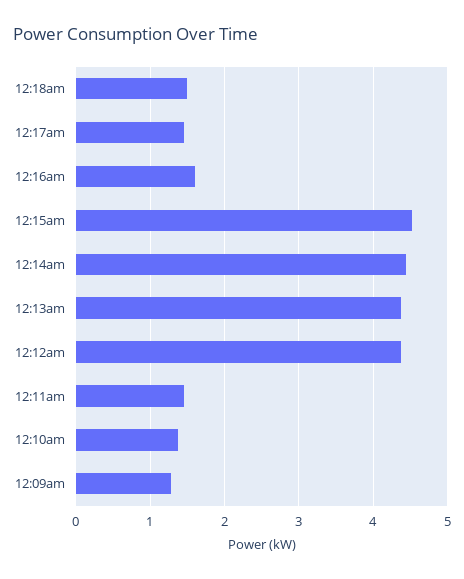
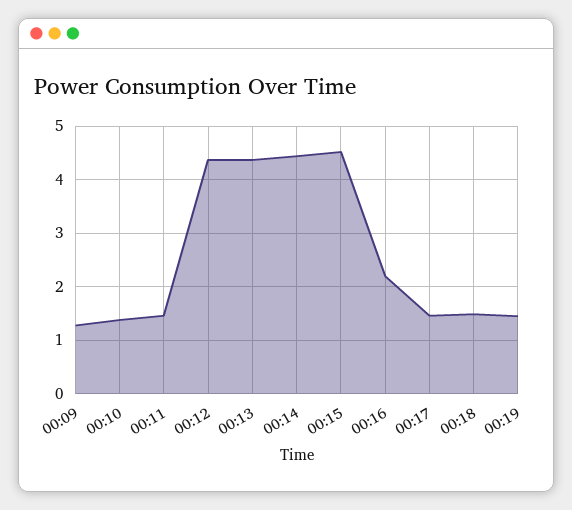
12:16am: 1.6 -> 2.2
00:19: none -> 1.4

